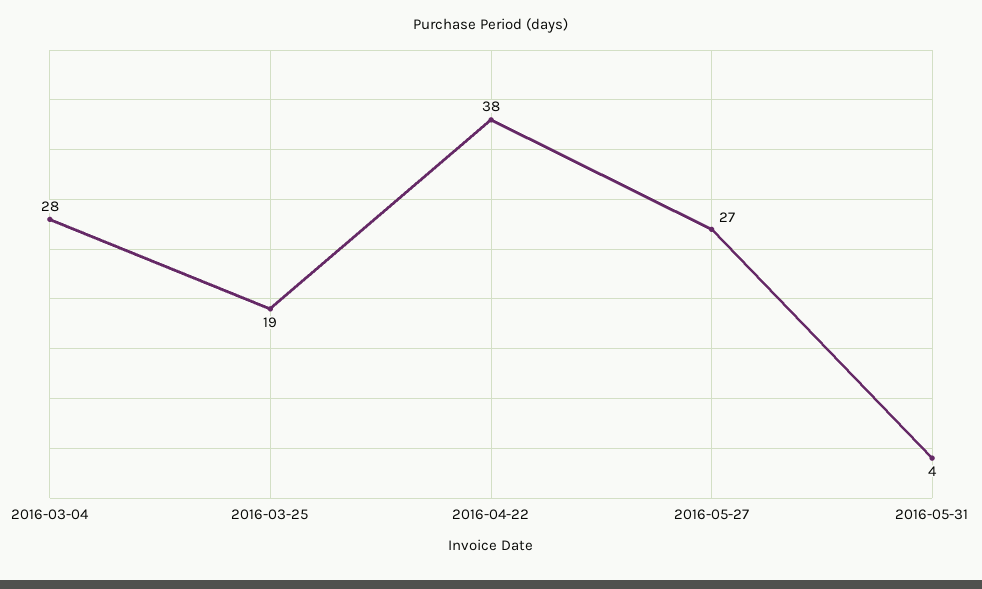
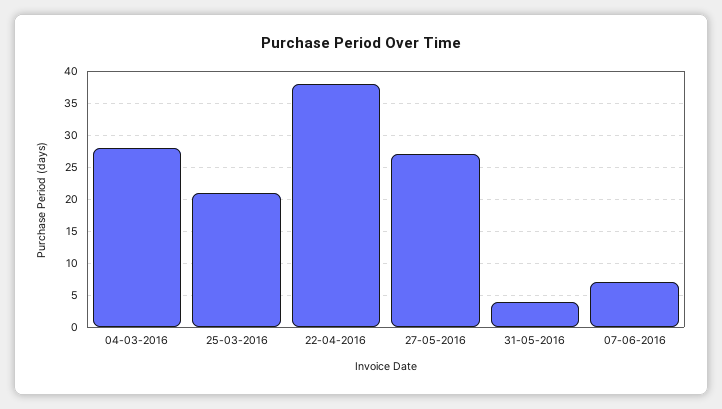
2016-03-25: 19 -> 21
07-06-2016: none -> 7

